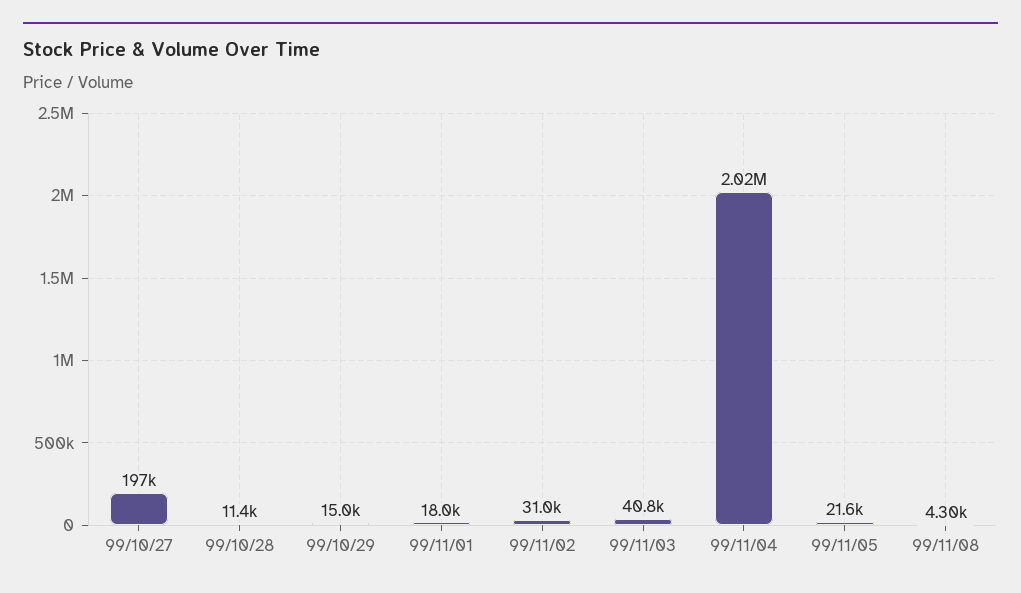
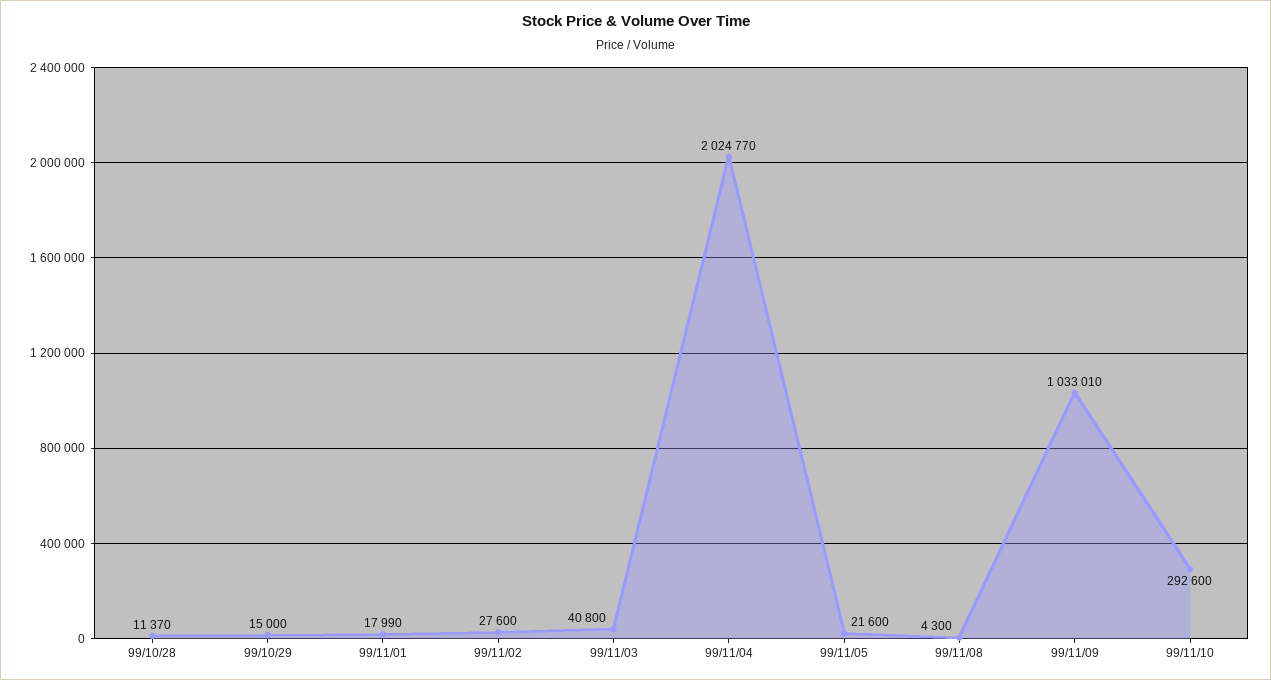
99/10/27: 197000 -> none
99/11/02: 31000 -> 27600
99/11/09: none -> 1033010
99/11/10: none -> 292600

